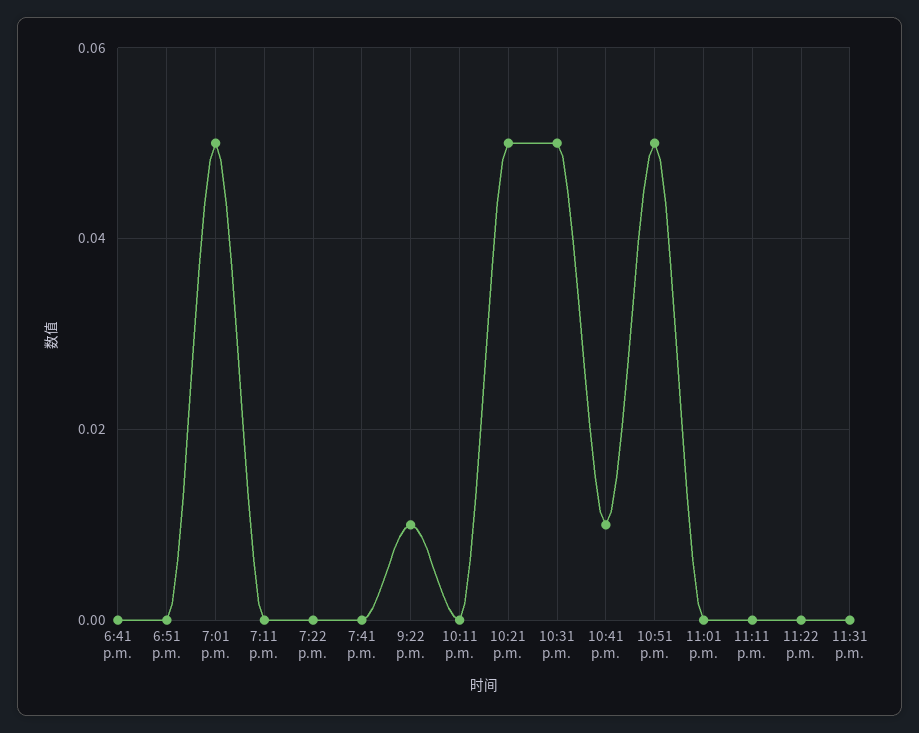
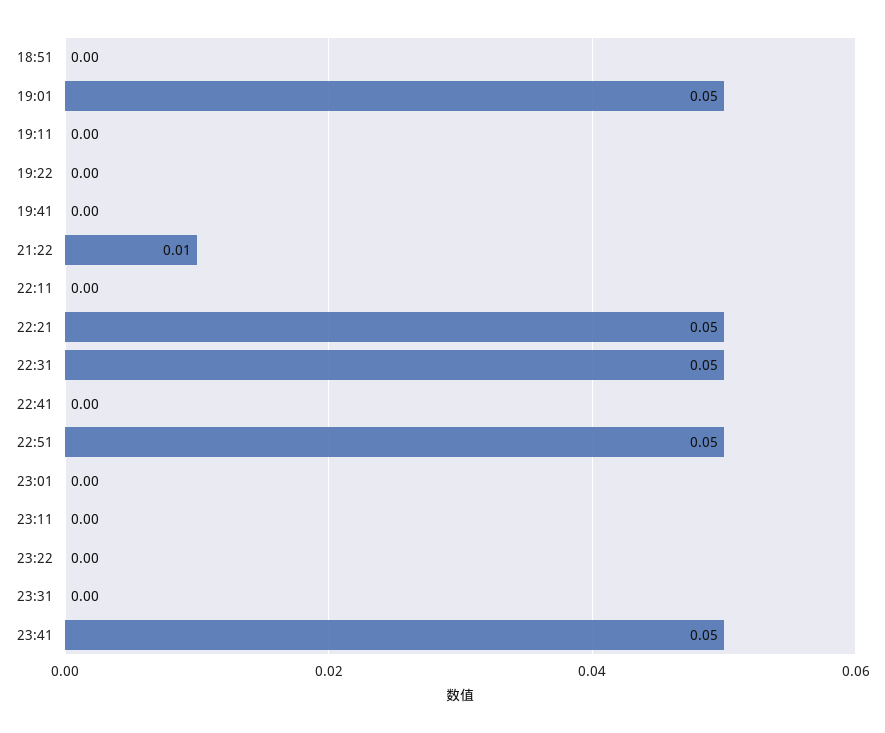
6:41 p.m.: 0 -> none
10:41 p.m.: 0.01 -> 0
23:41: none -> 0.05

